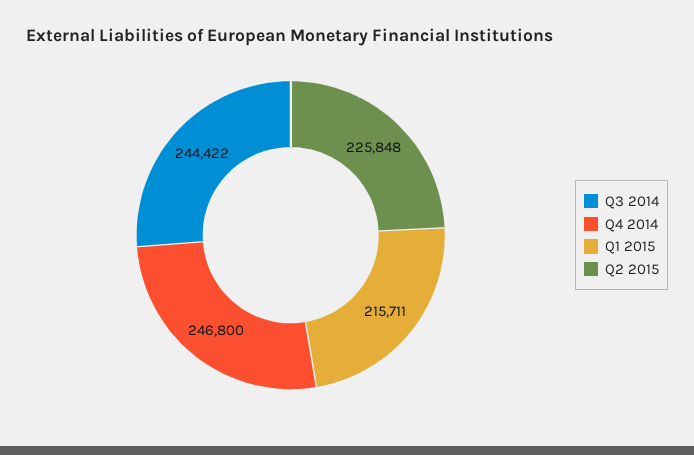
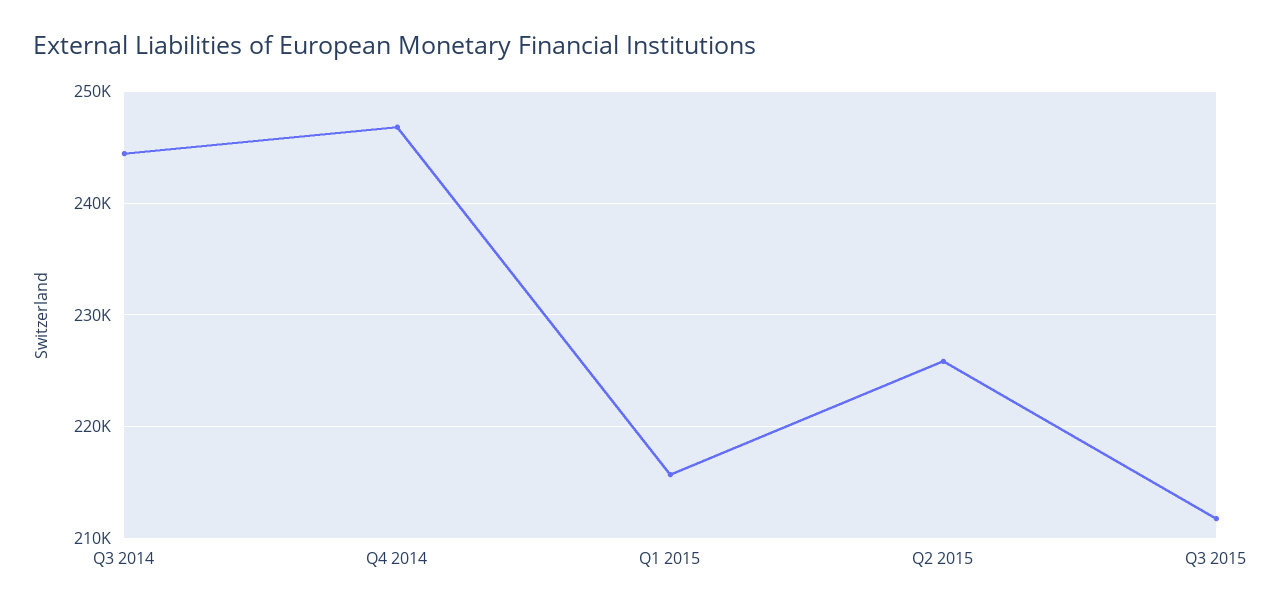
Q3 2015: none -> 212000

